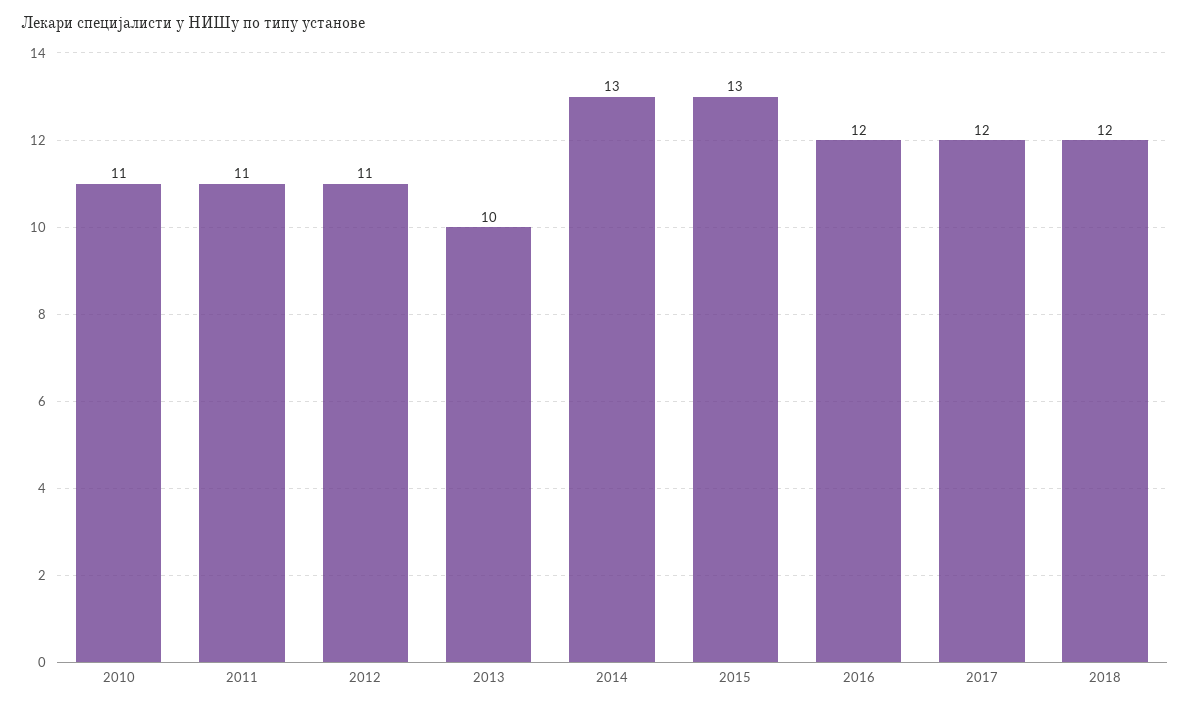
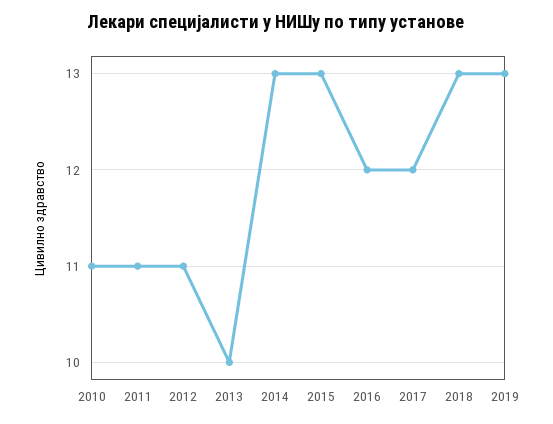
2018: 12 -> 13
2019: none -> 13

